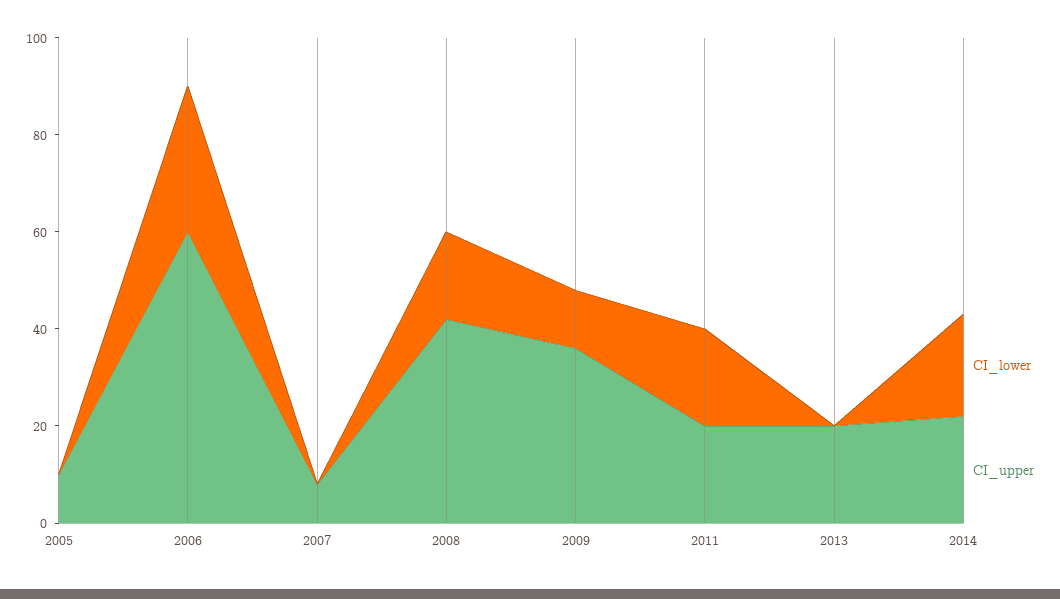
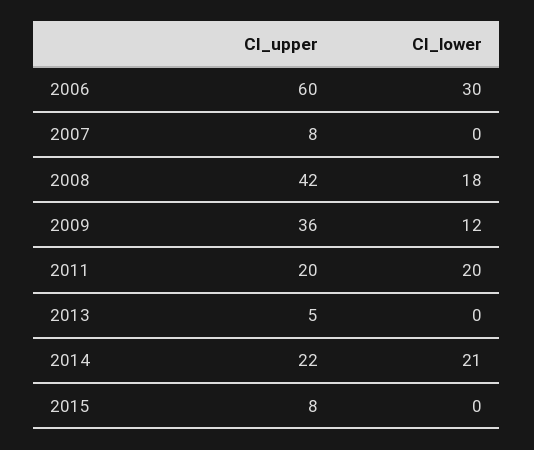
CI_lower, 2005: 0 -> none
CI_upper, 2005: 10 -> none
CI_upper, 2013: 20 -> 5
CI_upper, 2015: none -> 8
CI_lower, 2015: none -> 0

